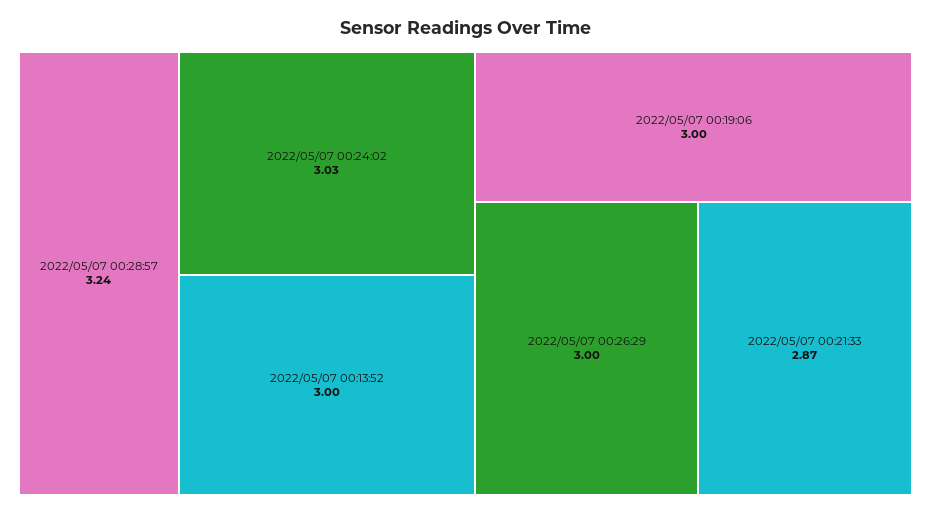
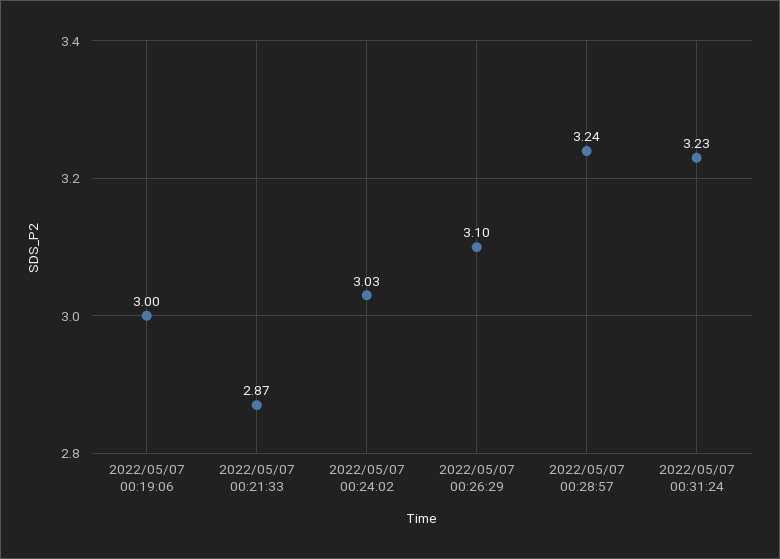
2022/05/07 00:13:52: 3 -> none
2022/05/07 00:26:29: 3 -> 3.1
2022/05/07 00:31:24: none -> 3.23

